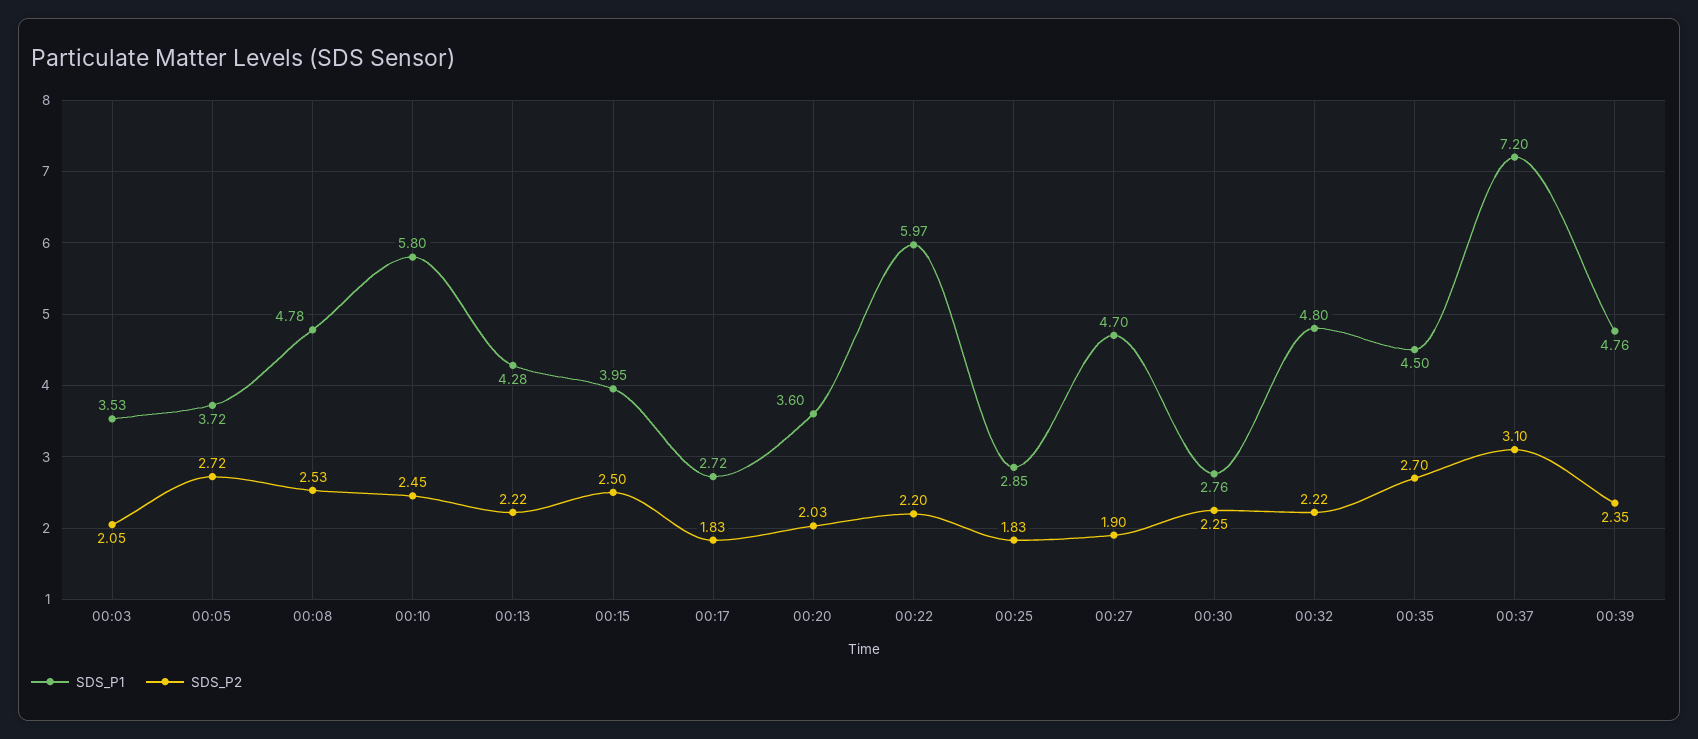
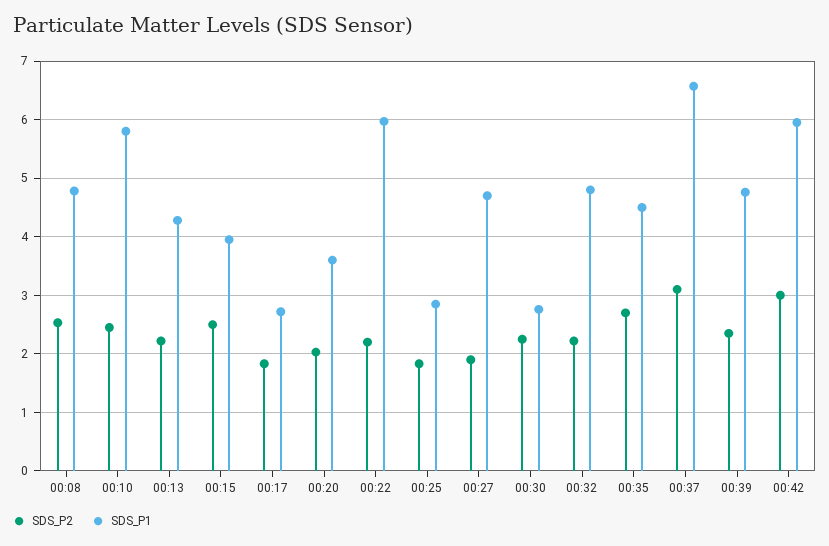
SDS_P1, 00:03: 3.53 -> none
SDS_P2, 00:03: 2.05 -> none
SDS_P1, 00:05: 3.72 -> none
SDS_P2, 00:05: 2.72 -> none
SDS_P1, 00:37: 7.2 -> 6.6
SDS_P2, 00:42: none -> 3
SDS_P1, 00:42: none -> 6

